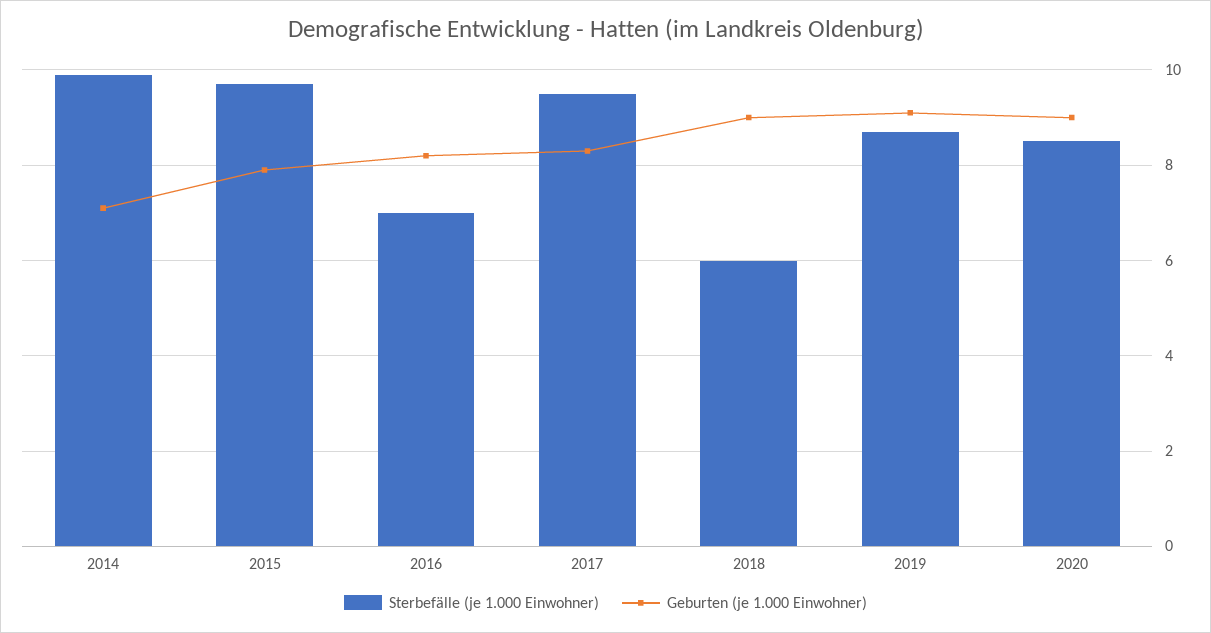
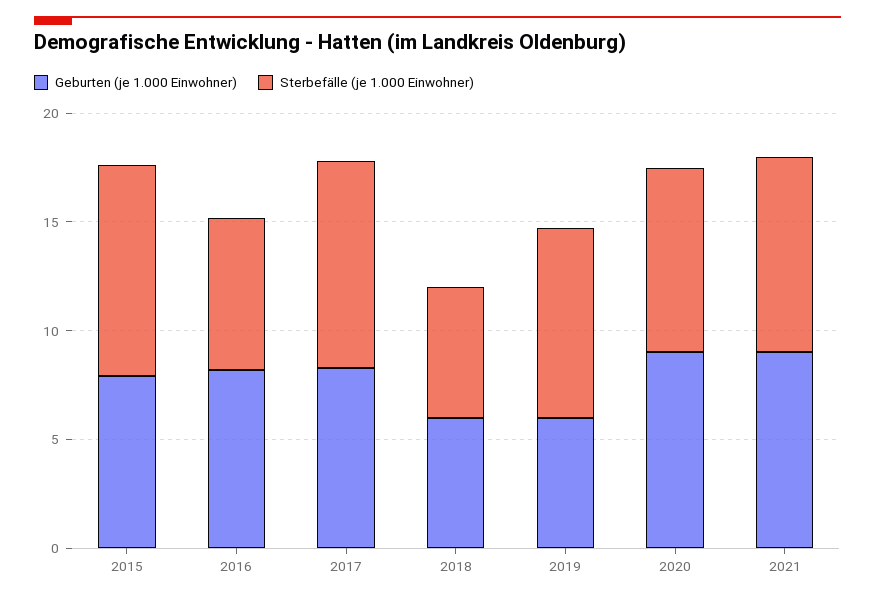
Sterbefälle (je 1.000 Einwohner), 2014: 10 -> none
Geburten (je 1.000 Einwohner), 2014: 7 -> none
Geburten (je 1.000 Einwohner), 2018: 9 -> 6
Geburten (je 1.000 Einwohner), 2019: 9 -> 6
Geburten (je 1.000 Einwohner), 2021: none -> 9
Sterbefälle (je 1.000 Einwohner), 2021: none -> 9

